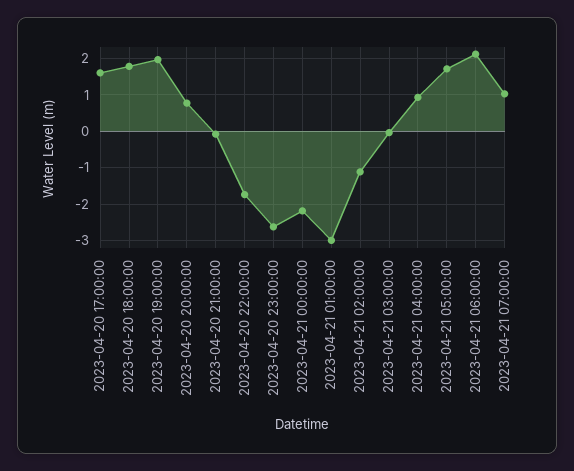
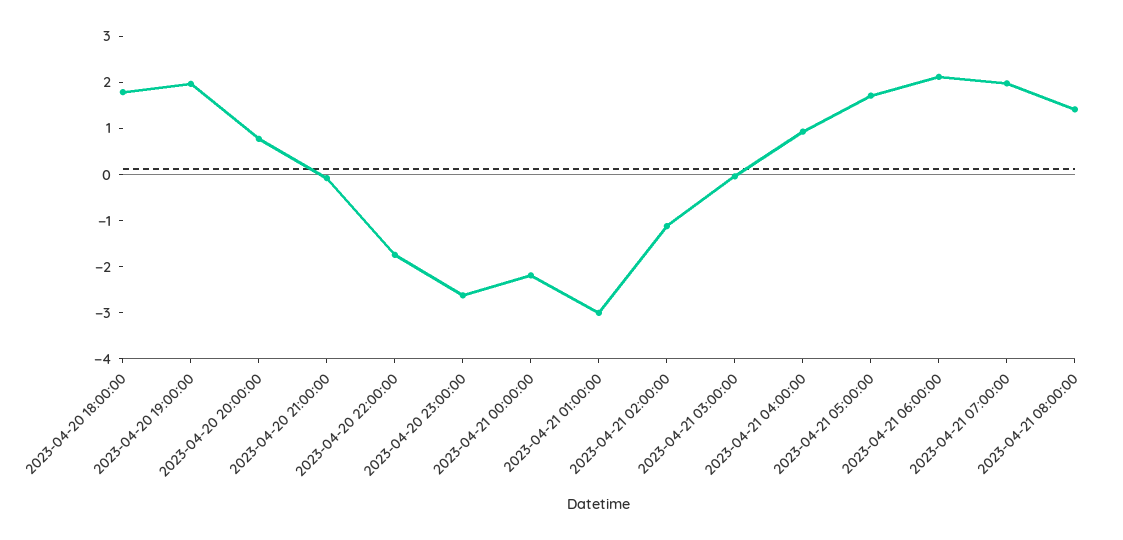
2023-04-20 17:00:00: 1.6 -> none
2023-04-21 07:00:00: 1 -> 2
2023-04-21 08:00:00: none -> 1.4

